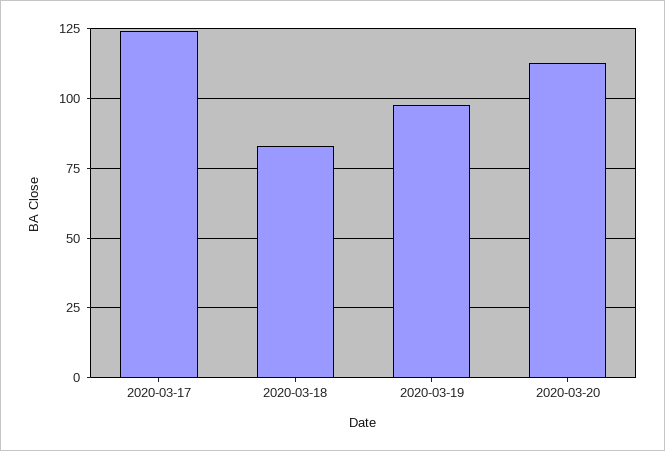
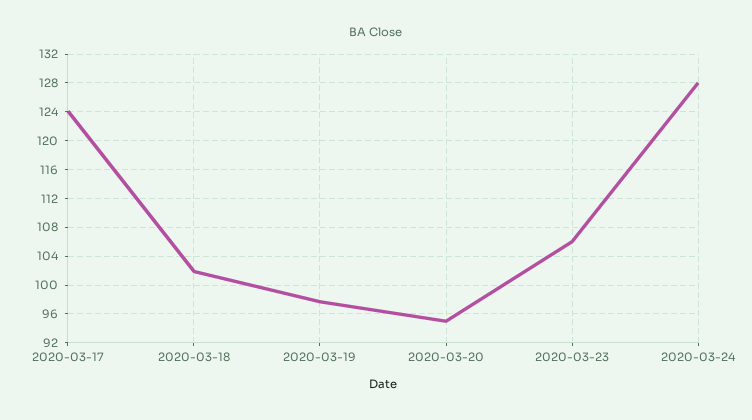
2020-03-18: 82.5 -> 102
2020-03-20: 112.5 -> 95
2020-03-23: none -> 106
2020-03-24: none -> 128

